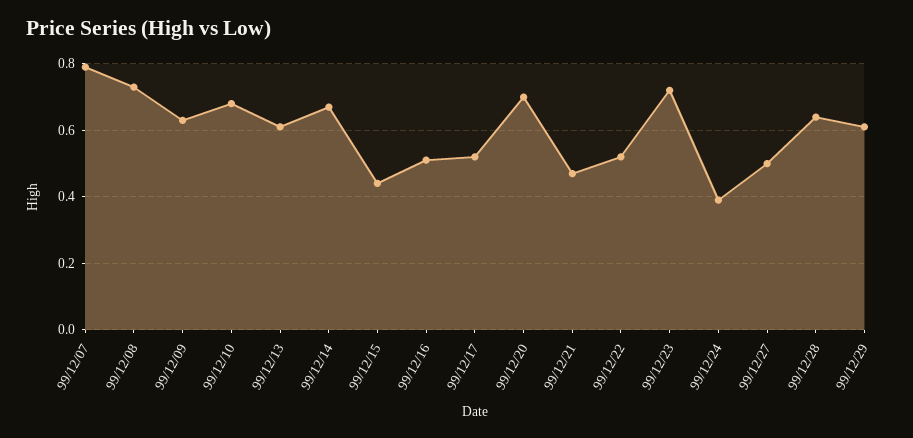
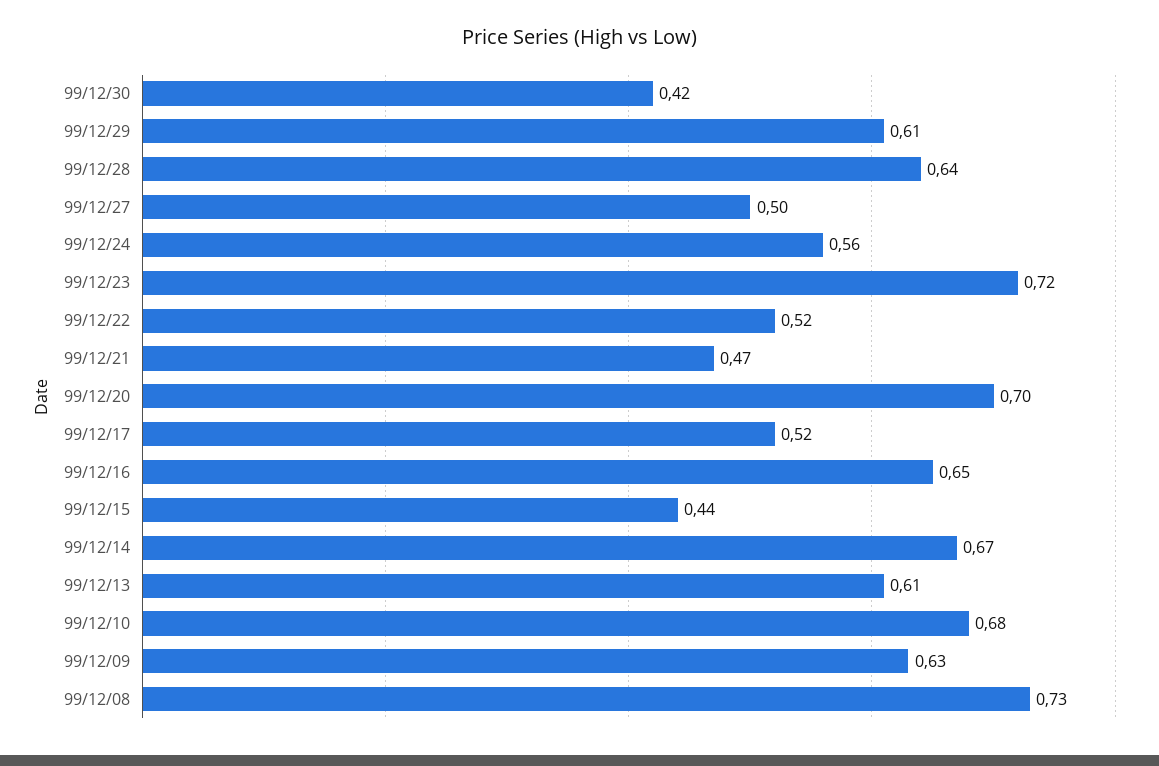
99/12/07: 0.8 -> none
99/12/16: 0.5 -> 0.65
99/12/24: 0.4 -> 0.56
99/12/30: none -> 0.42

